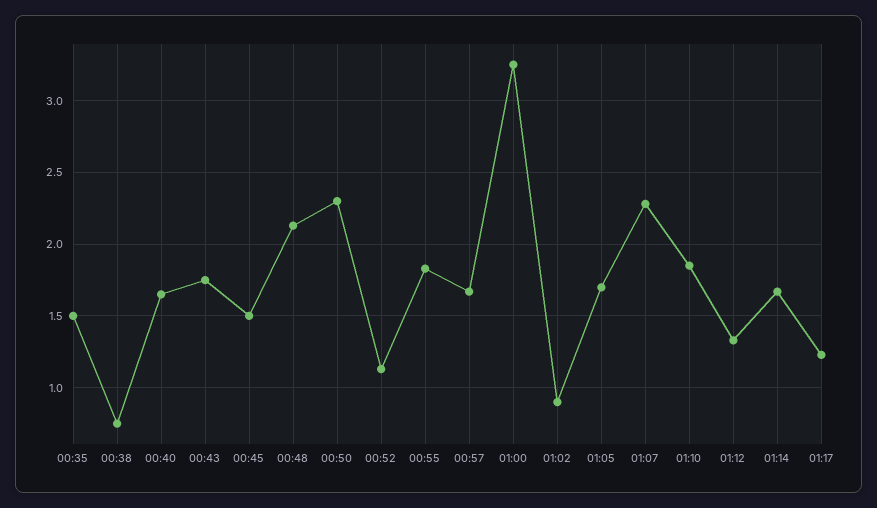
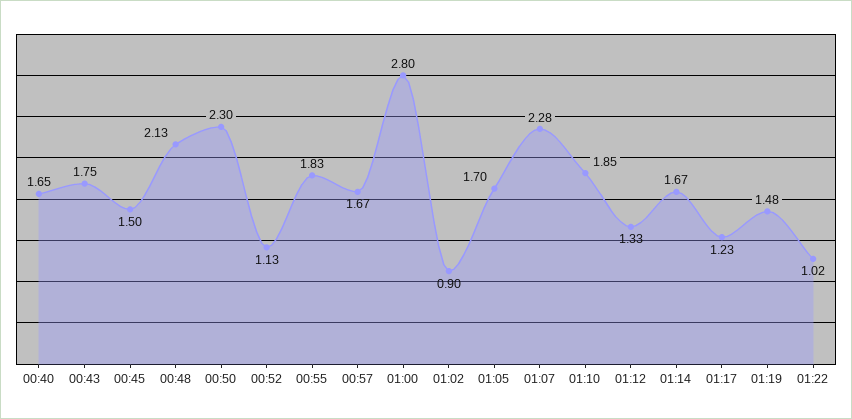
00:35: 1.5 -> none
00:38: 0.75 -> none
01:00: 3.25 -> 2.8
01:19: none -> 1.48
01:22: none -> 1.02

